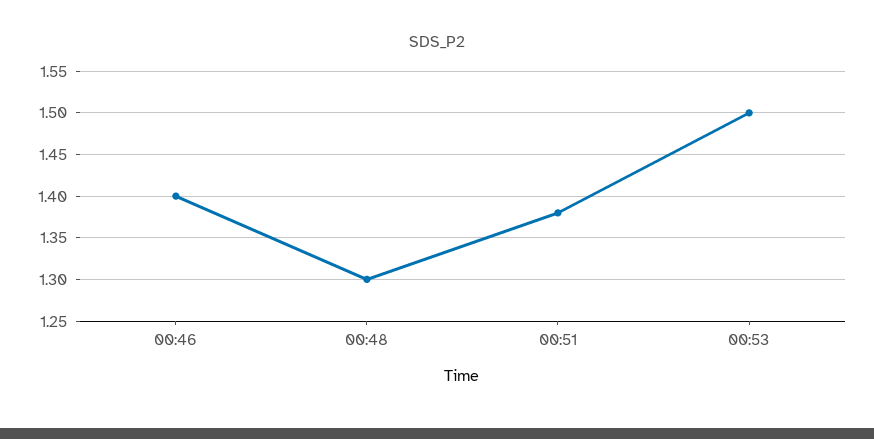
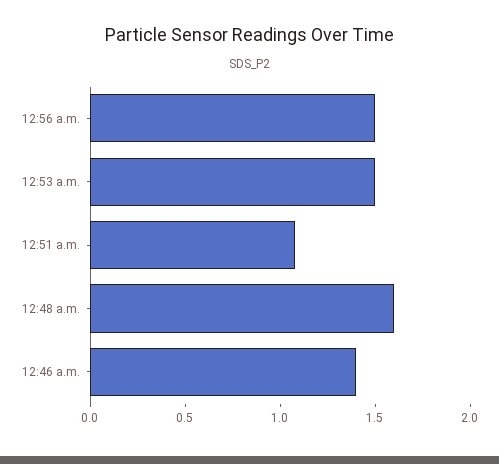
00:48: 1.3 -> 1.6
00:51: 1.38 -> 1.1
12:56 a.m.: none -> 1.5

